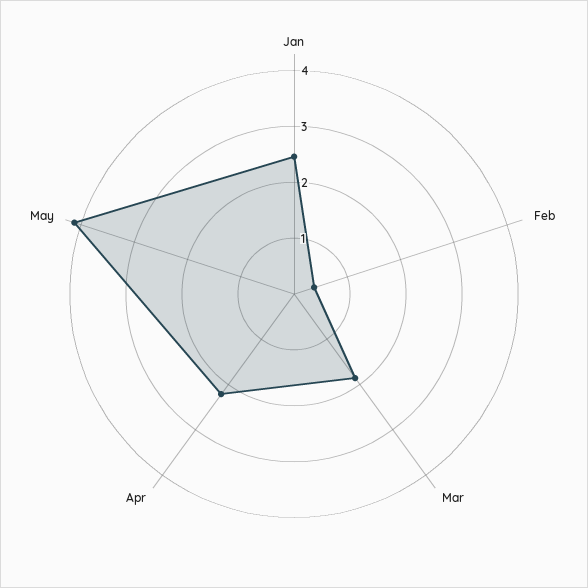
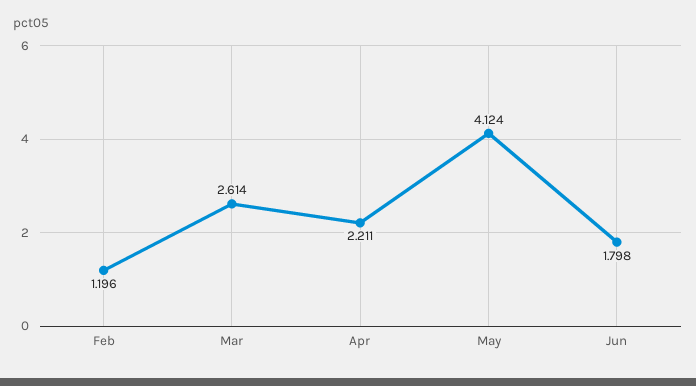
Jan: 2.4 -> none
Feb: 0.4 -> 1.196
Mar: 1.8 -> 2.614
Jun: none -> 1.798

